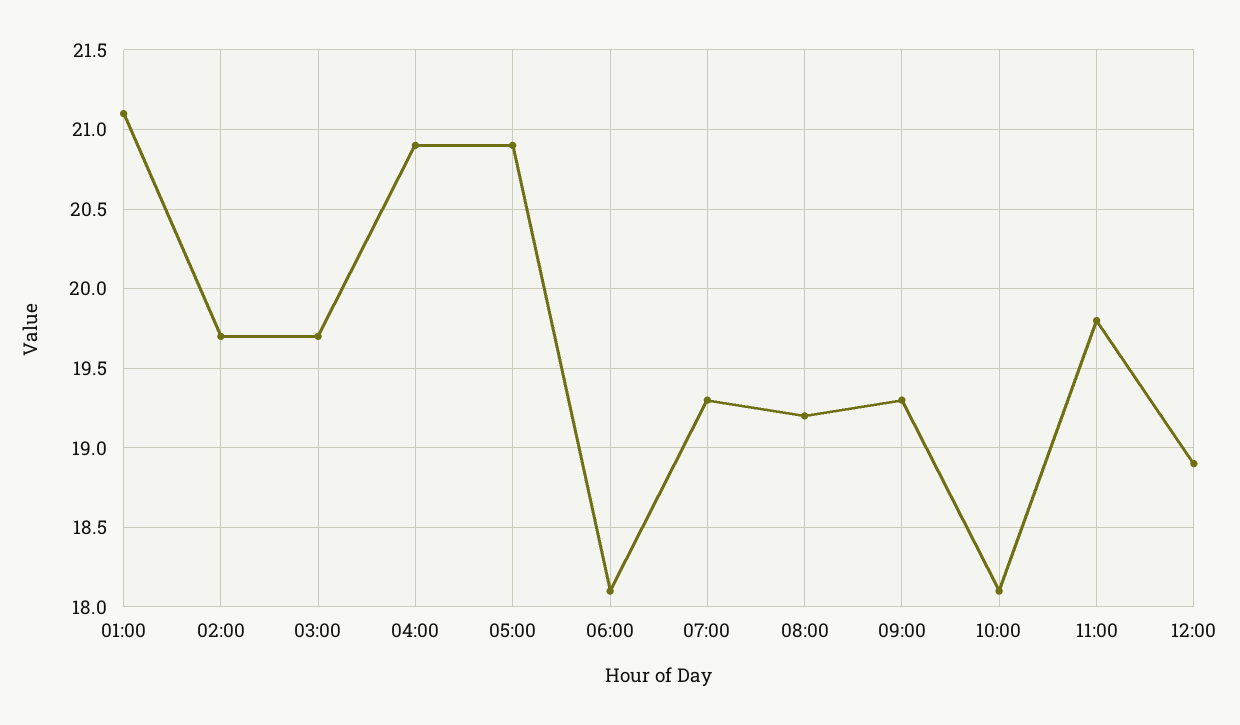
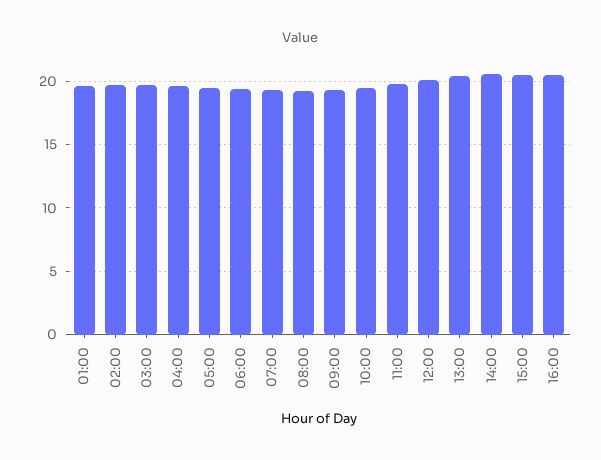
01:00: 21.1 -> 19.5
04:00: 20.9 -> 19.5
05:00: 20.9 -> 19.5
06:00: 18.1 -> 19.5
10:00: 18.1 -> 19.5
12:00: 18.9 -> 20
13:00: none -> 20.5
14:00: none -> 20.5
15:00: none -> 20.5
16:00: none -> 20.5

